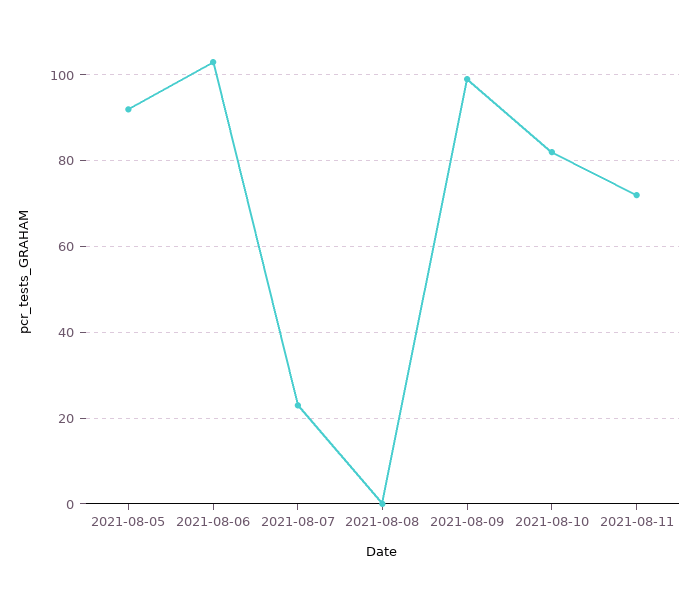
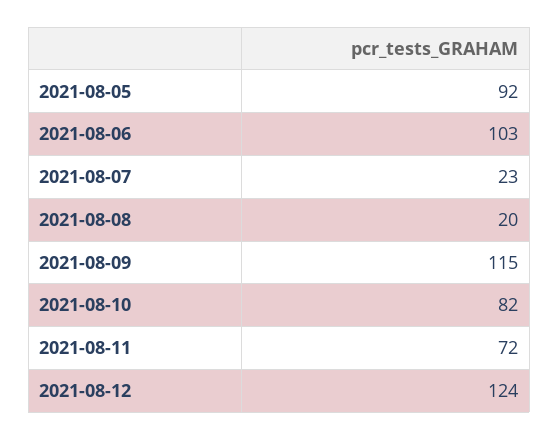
2021-08-08: 0 -> 20
2021-08-09: 100 -> 115
2021-08-12: none -> 124

